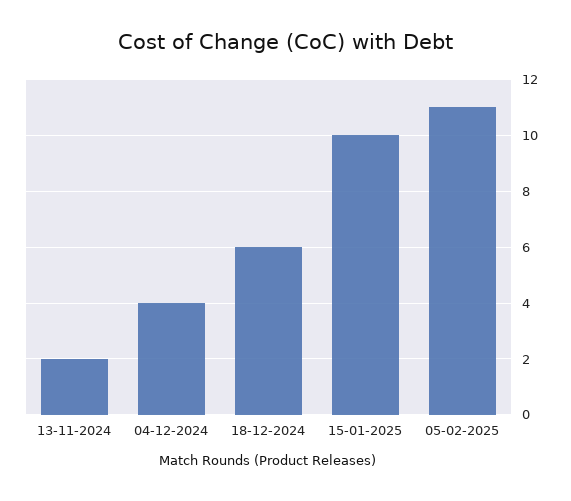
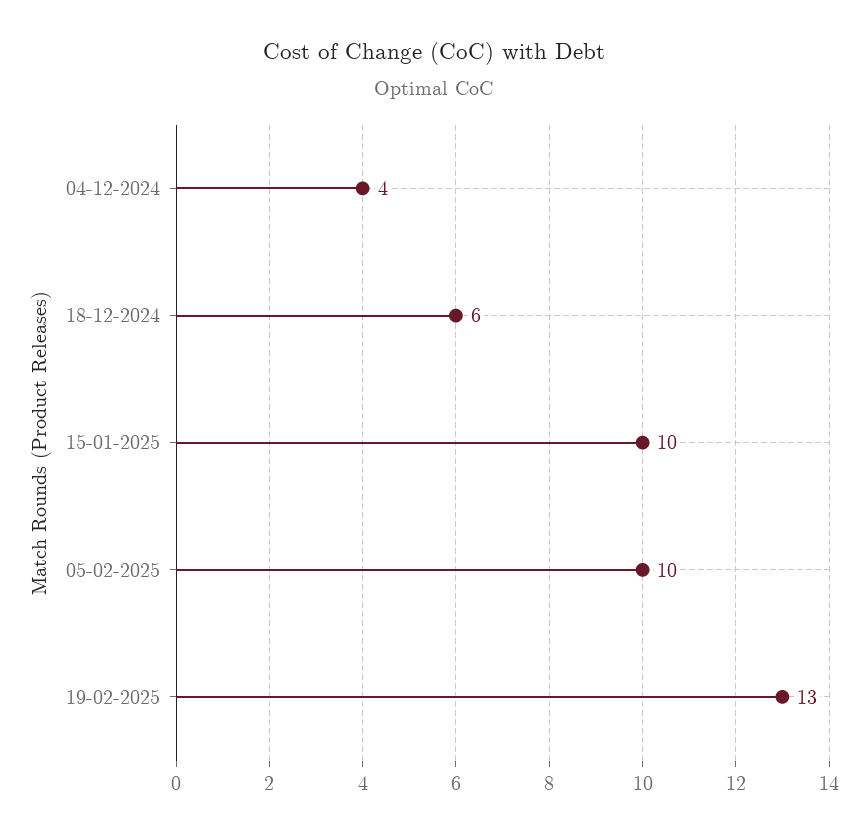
13-11-2024: 2 -> none
05-02-2025: 11 -> 10
19-02-2025: none -> 13

